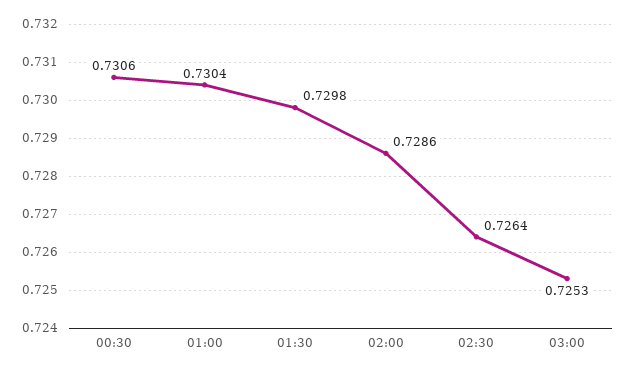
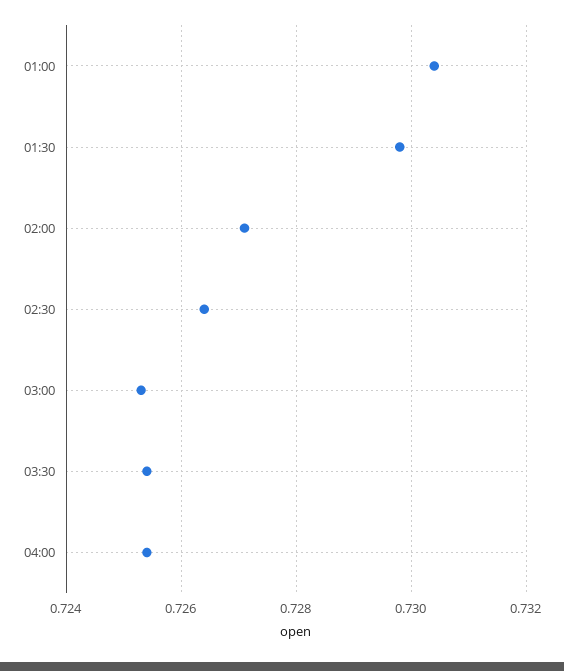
00:30: 0.7306 -> none
02:00: 0.7286 -> 0.727
03:30: none -> 0.7255
04:00: none -> 0.7255

